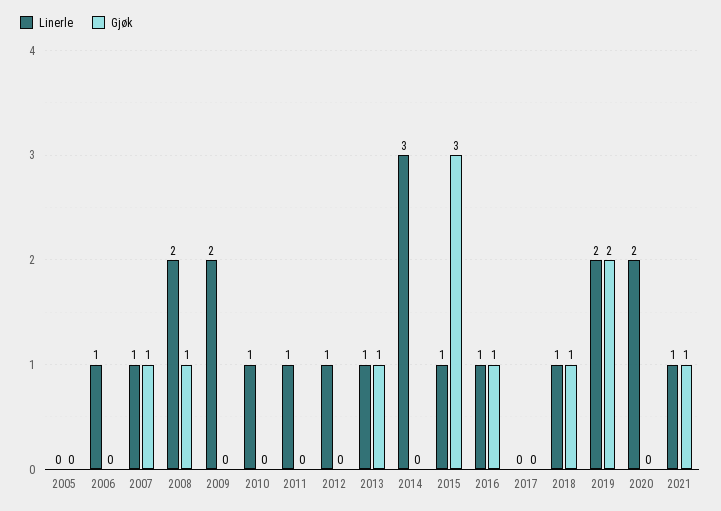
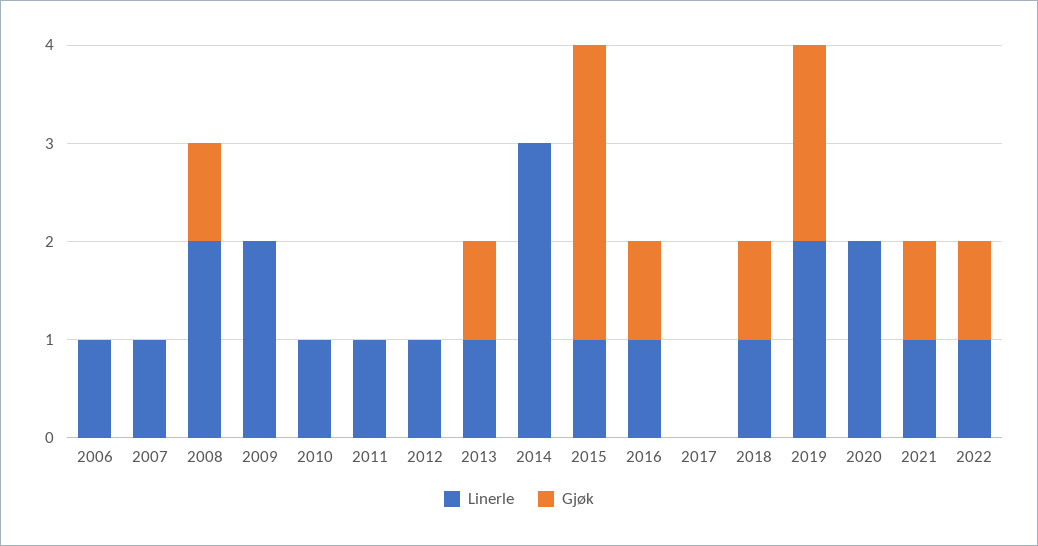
Linerle, 2005: 0 -> none
Gjøk, 2005: 0 -> none
Gjøk, 2007: 1 -> 0
Linerle, 2022: none -> 1
Gjøk, 2022: none -> 1

